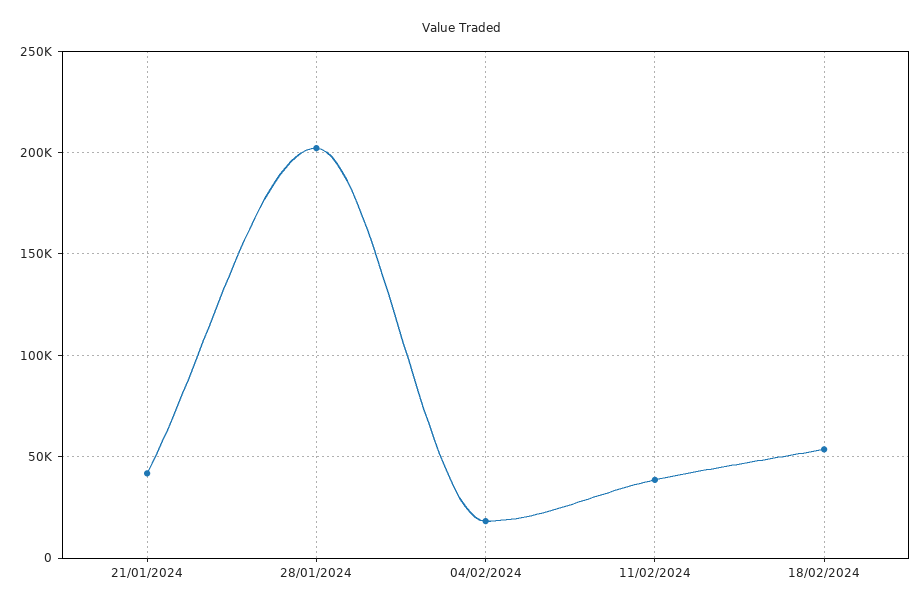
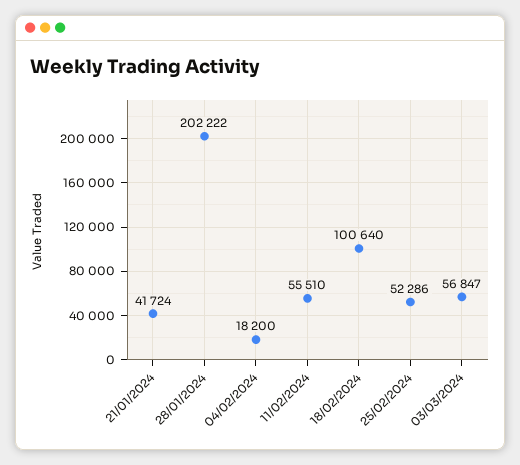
11/02/2024: 40000 -> 55510
18/02/2024: 55000 -> 100640
25/02/2024: none -> 52286
03/03/2024: none -> 56847

